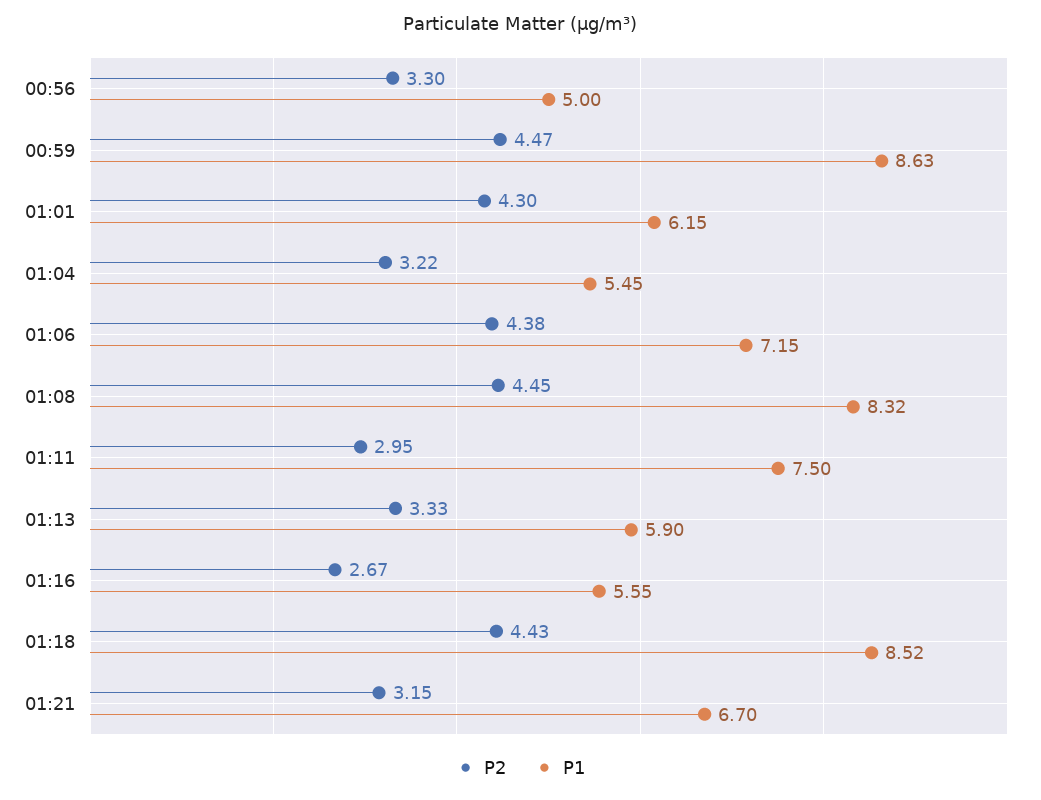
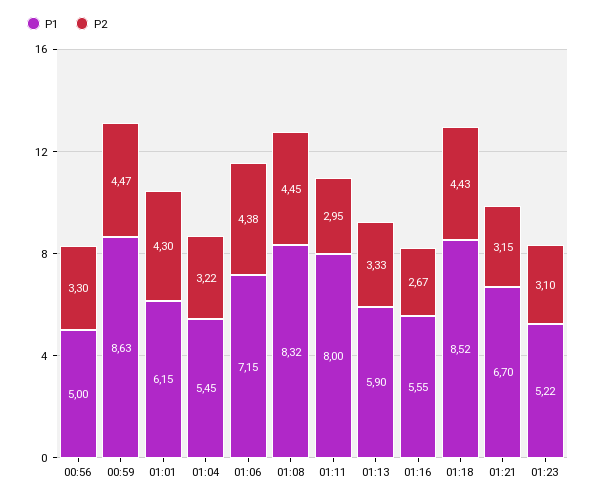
P1, 01:11: 7.5 -> 8
P1, 01:23: none -> 5.22
P2, 01:23: none -> 3.1

